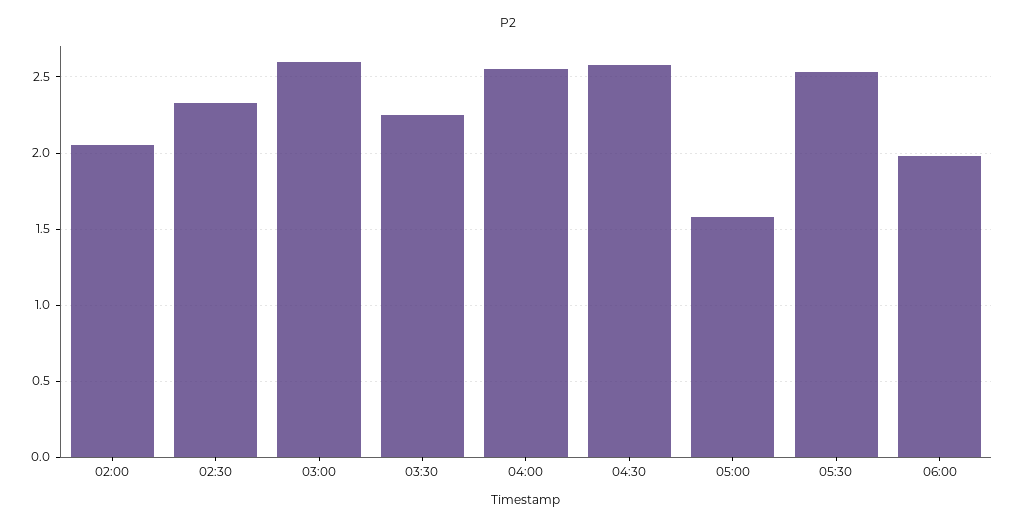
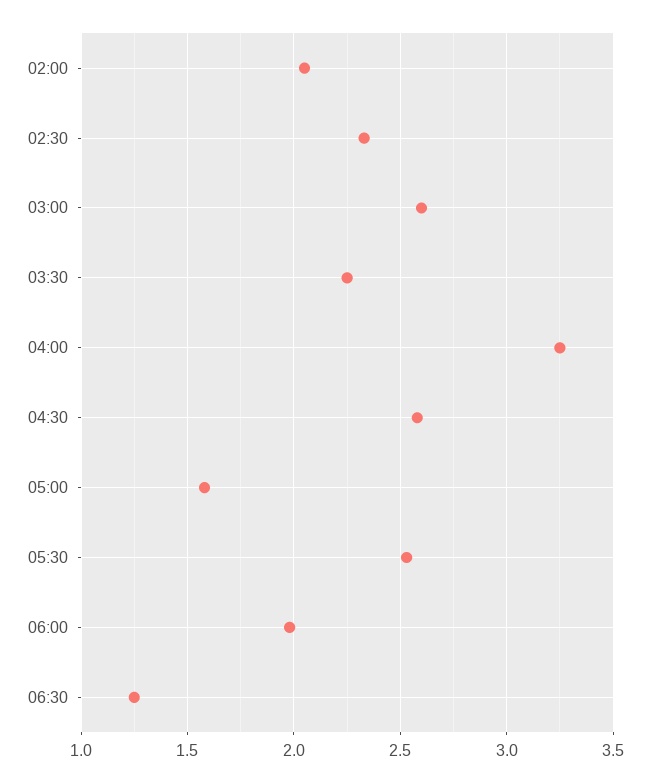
04:00: 2.55 -> 3.25
06:30: none -> 1.25

